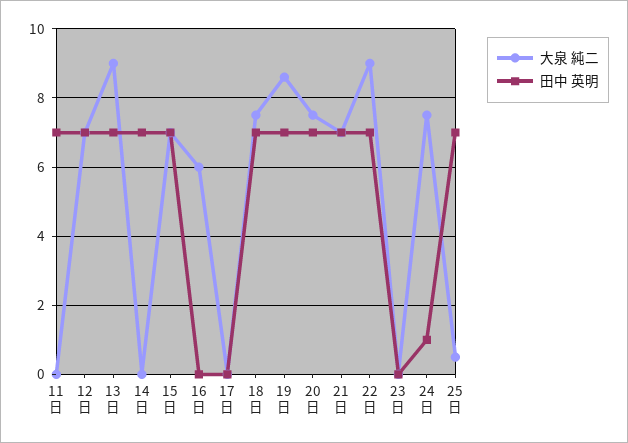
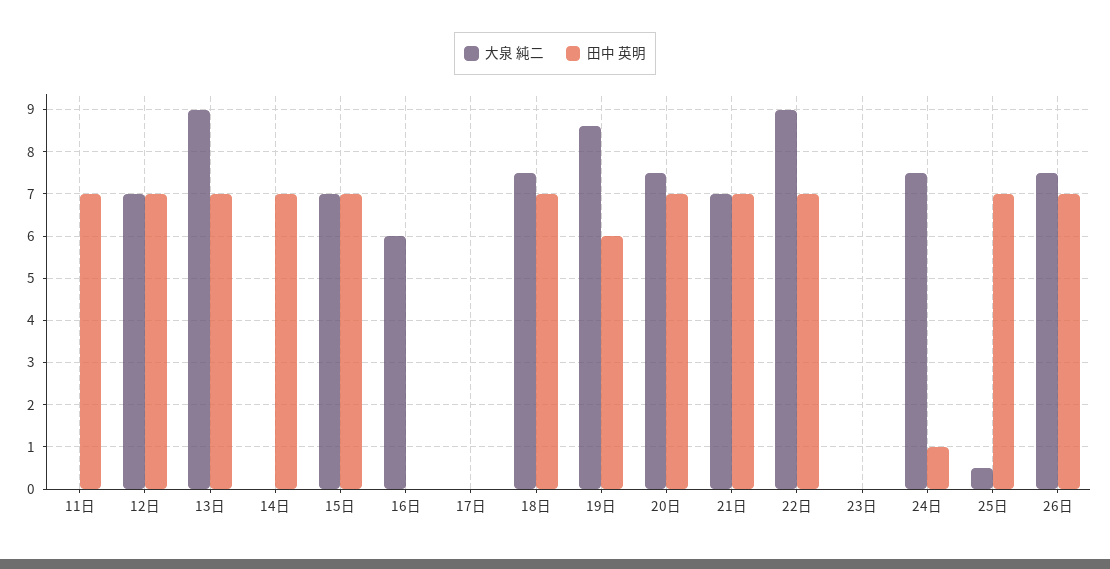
田中 英明, 19日: 7 -> 6
大泉 純二, 26日: none -> 7.5
田中 英明, 26日: none -> 7

